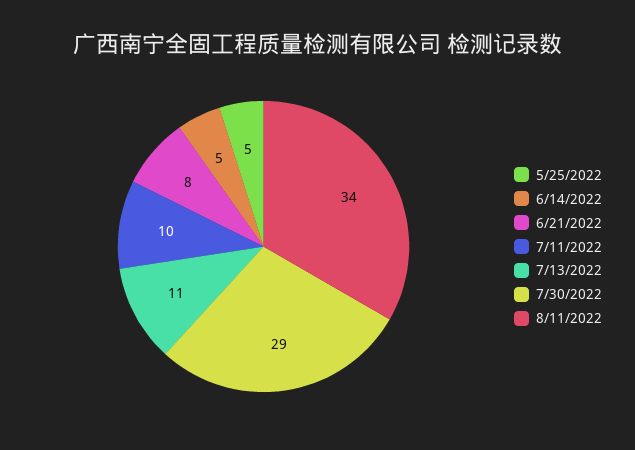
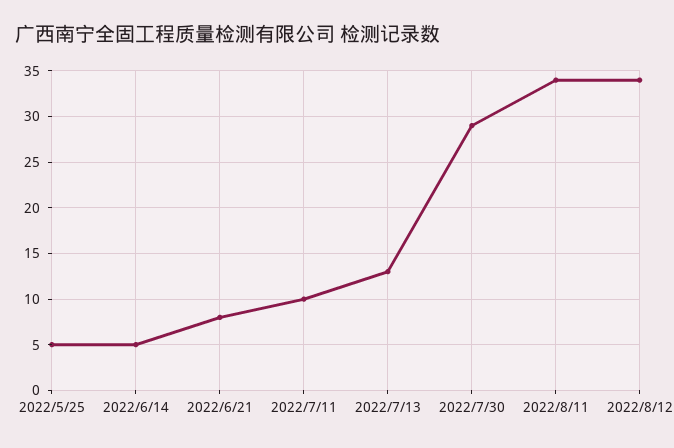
7/13/2022: 11 -> 13
2022/8/12: none -> 34

